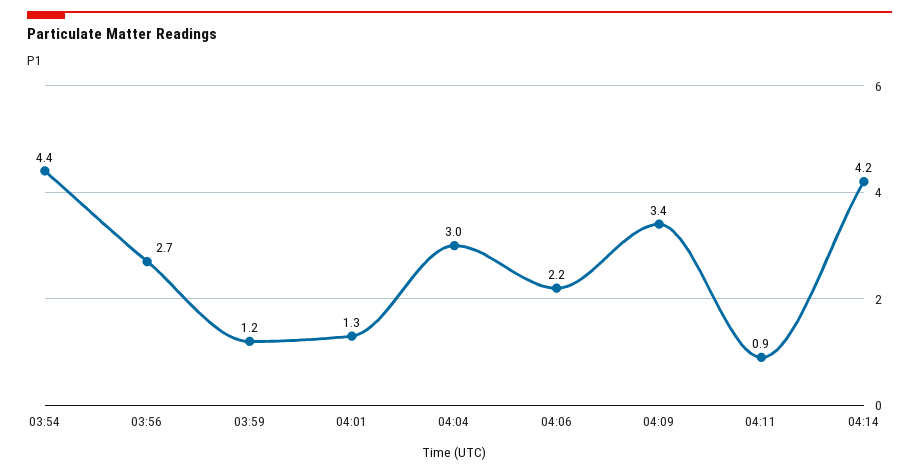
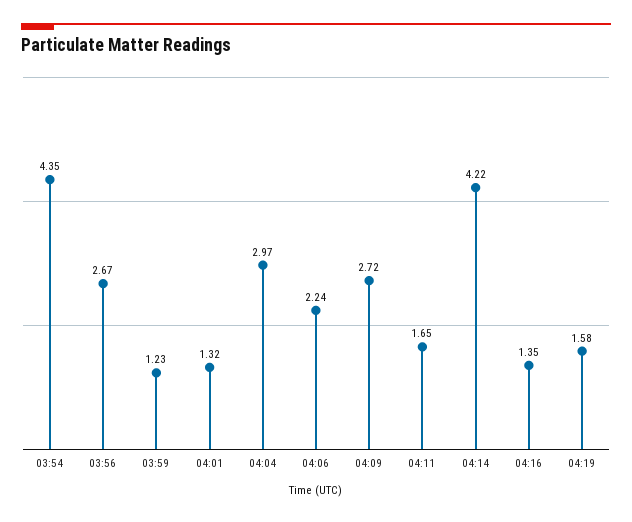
04:09: 3.4 -> 2.72
04:11: 0.9 -> 1.65
04:16: none -> 1.35
04:19: none -> 1.58

